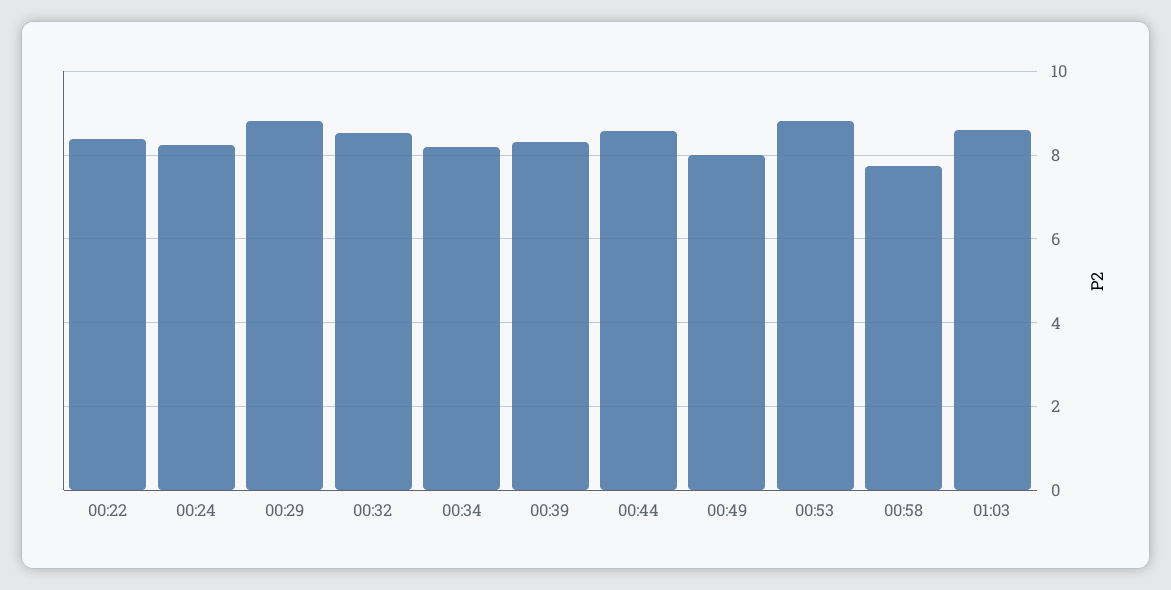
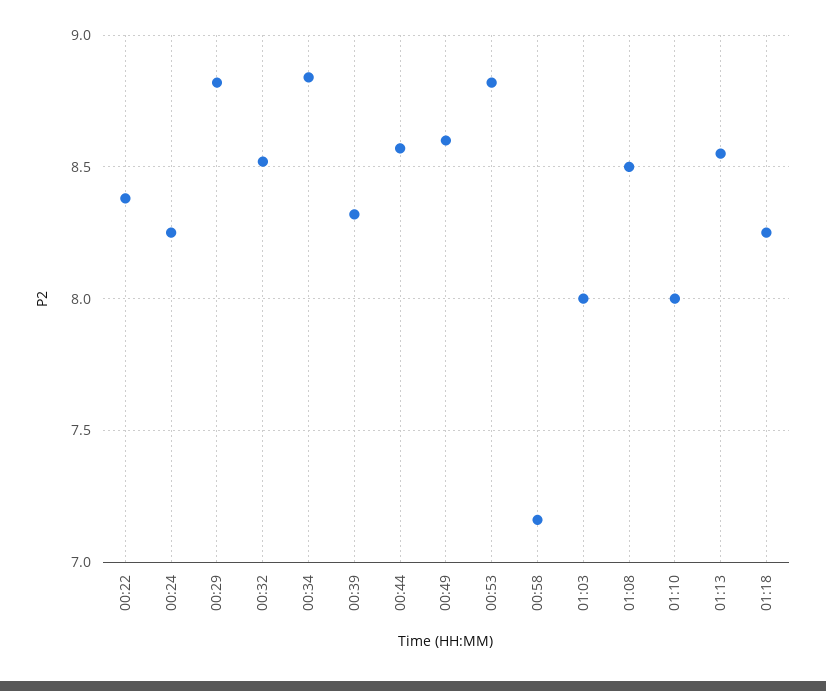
00:34: 8.2 -> 8.85
00:49: 8 -> 8.6
00:58: 7.8 -> 7.15
01:03: 8.6 -> 8
01:08: none -> 8.5
01:10: none -> 8
01:13: none -> 8.55
01:18: none -> 8.25

